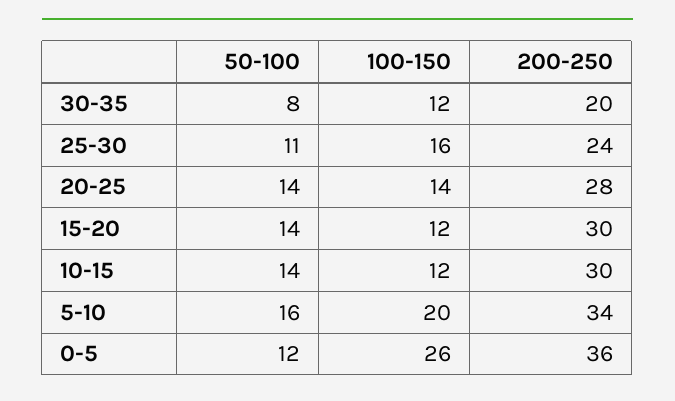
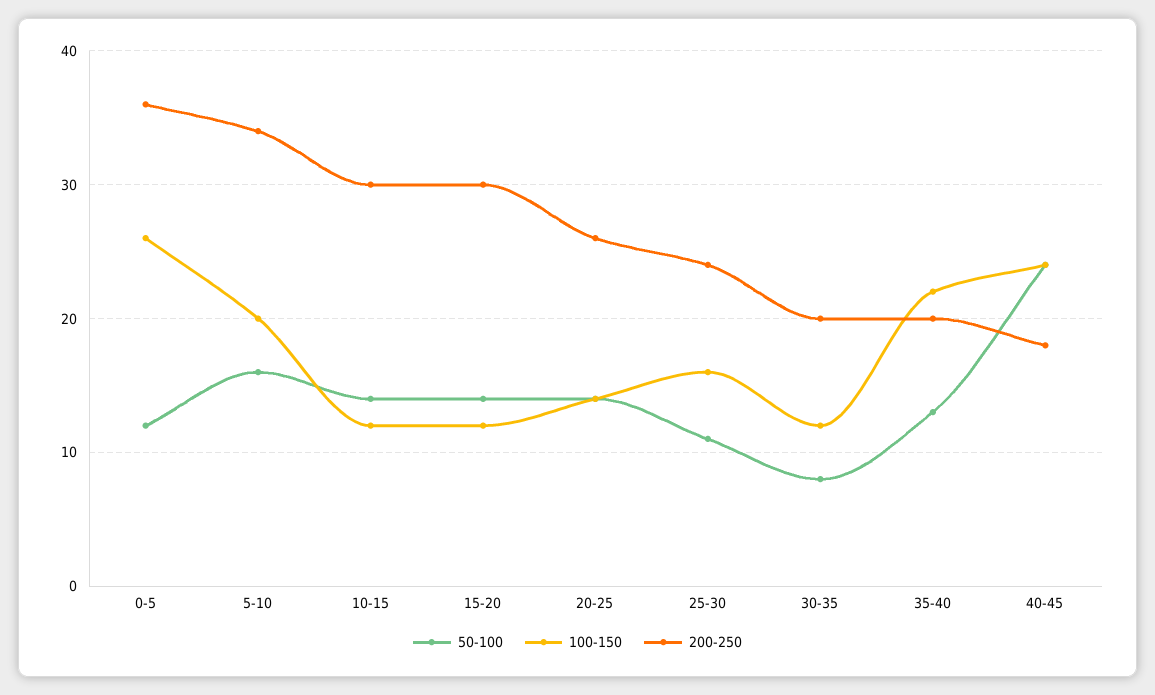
200-250, 20-25: 28 -> 26
50-100, 35-40: none -> 13
100-150, 35-40: none -> 22
200-250, 35-40: none -> 20
50-100, 40-45: none -> 24
100-150, 40-45: none -> 24
200-250, 40-45: none -> 18

